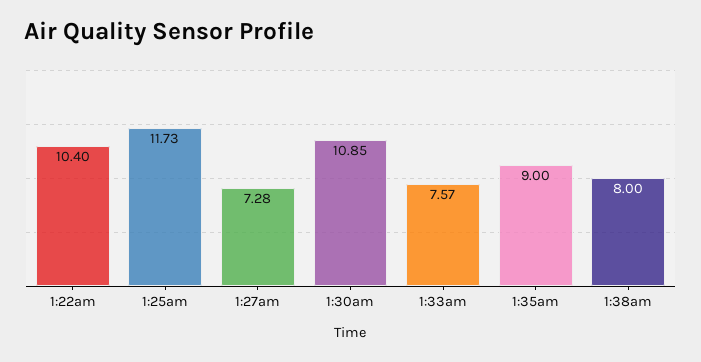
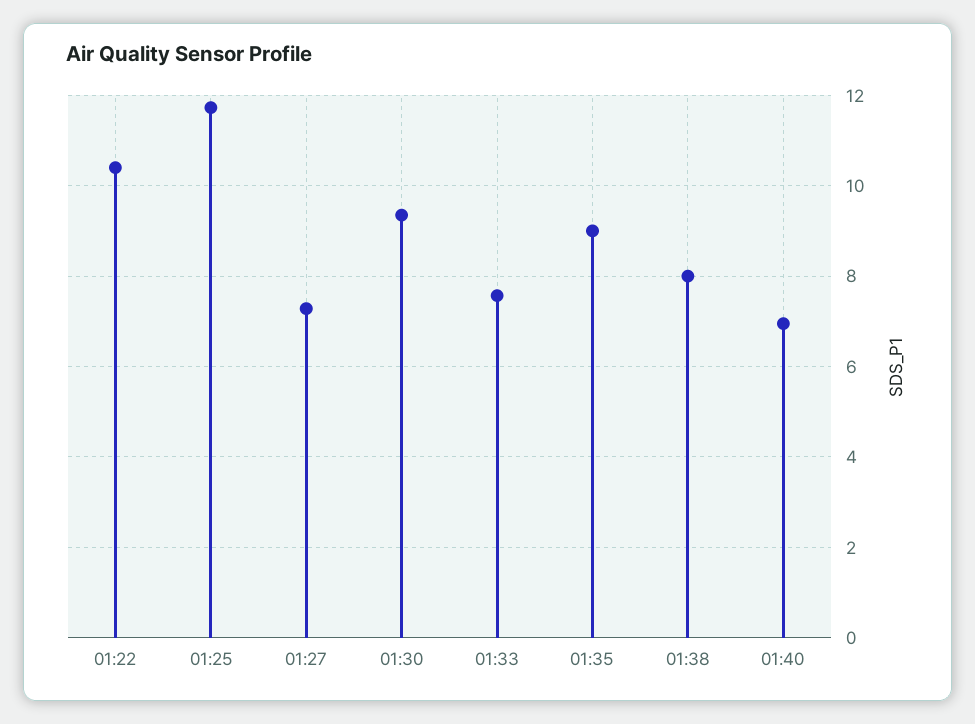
1:30am: 10.85 -> 9.4
01:40: none -> 7

